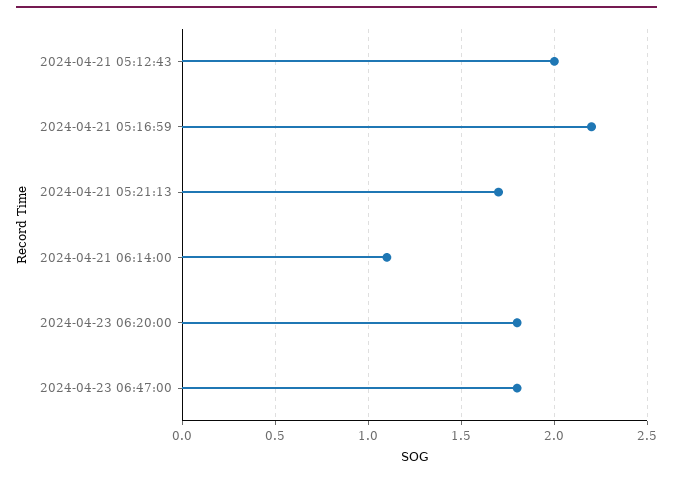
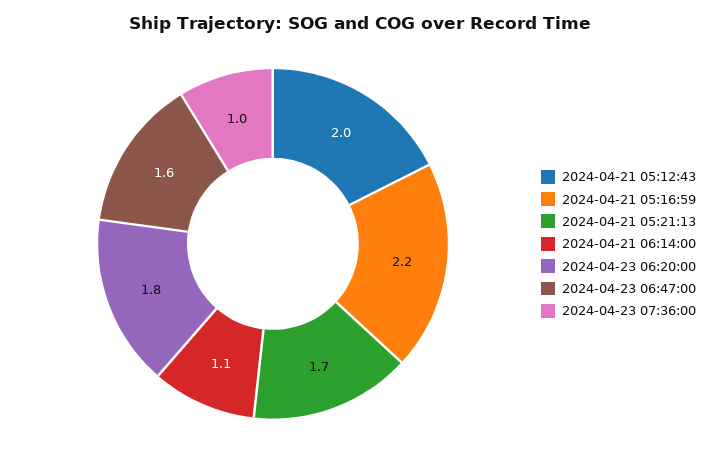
2024-04-23 06:47:00: 1.8 -> 1.6
2024-04-23 07:36:00: none -> 1

